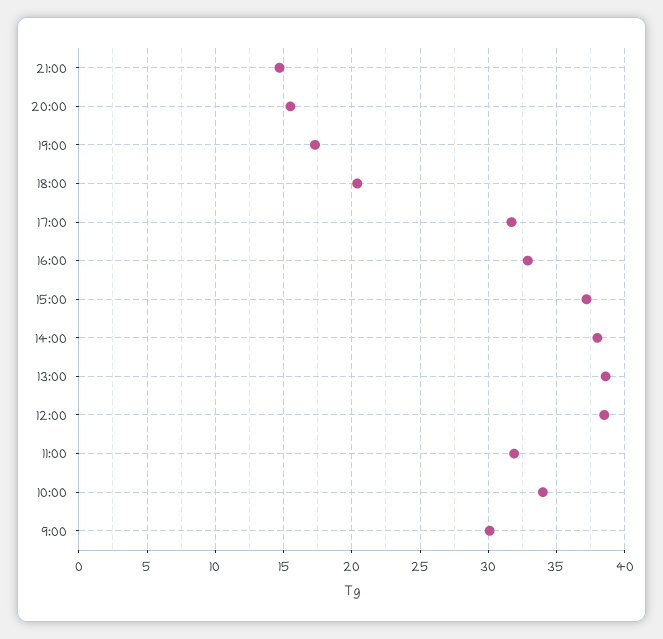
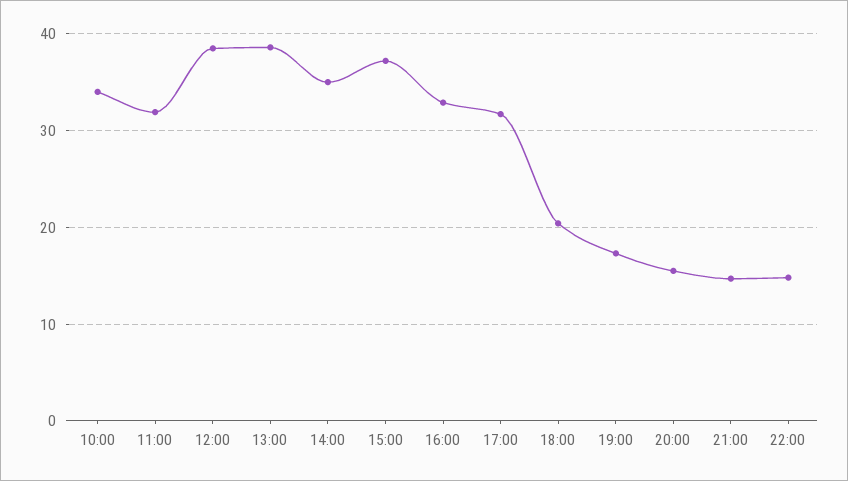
14:00: 38 -> 35
9:00: 30 -> none
22:00: none -> 15

